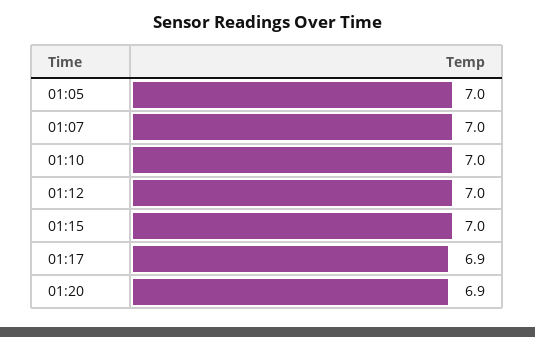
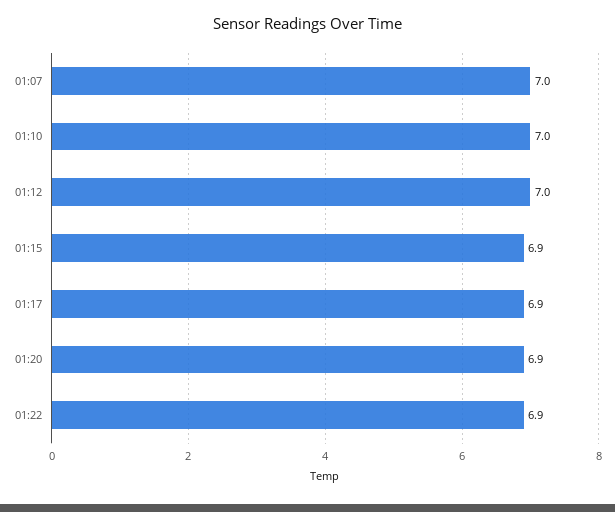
01:05: 7 -> none
01:15: 7 -> 6.9
01:22: none -> 6.9

